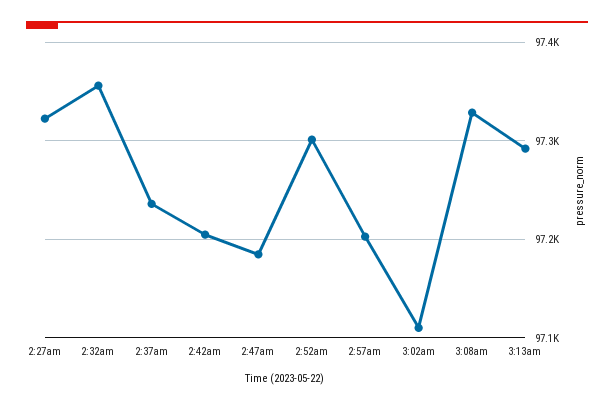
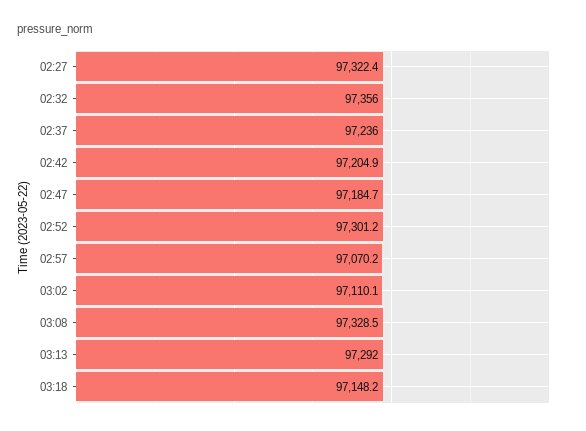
2:57am: 97200 -> 97070.2
03:18: none -> 97148.2

